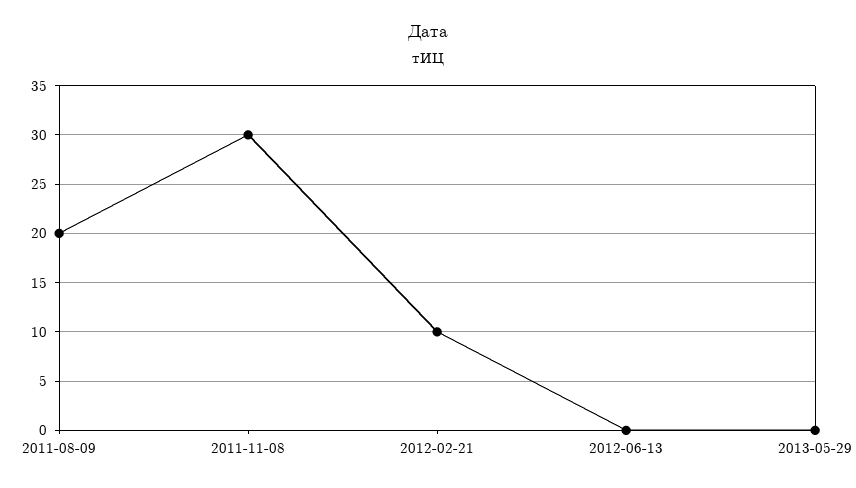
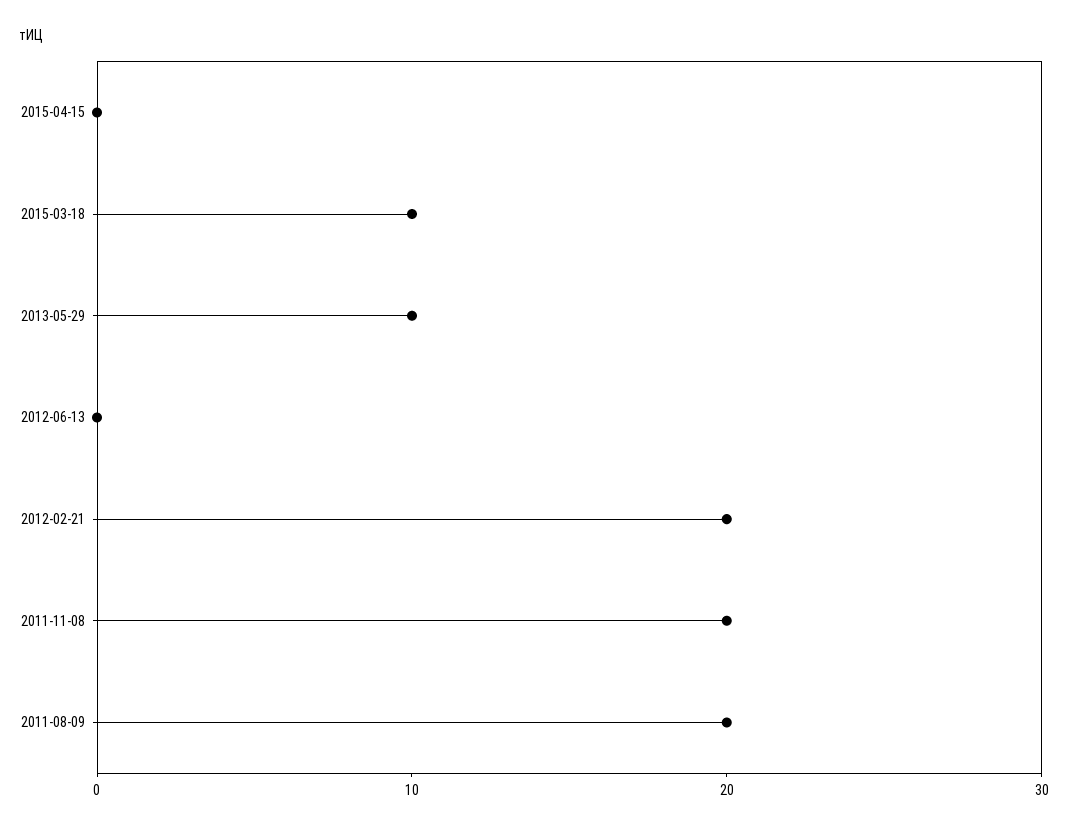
2011-11-08: 30 -> 20
2012-02-21: 10 -> 20
2013-05-29: 0 -> 10
2015-04-15: none -> 0
2015-03-18: none -> 10

